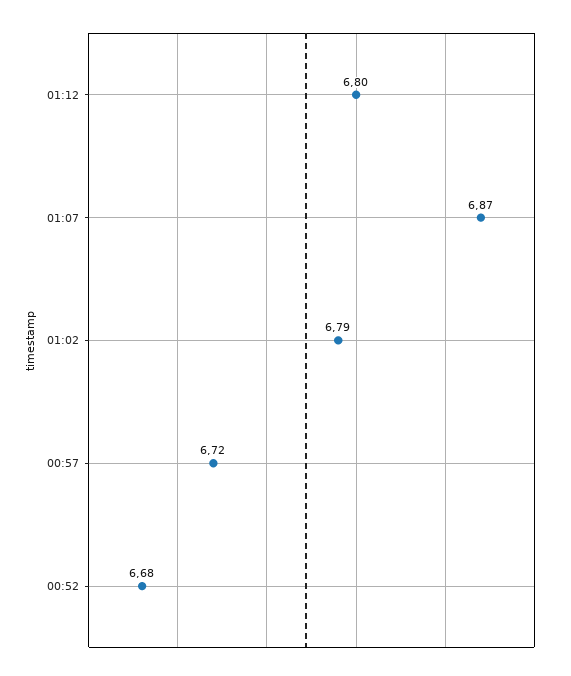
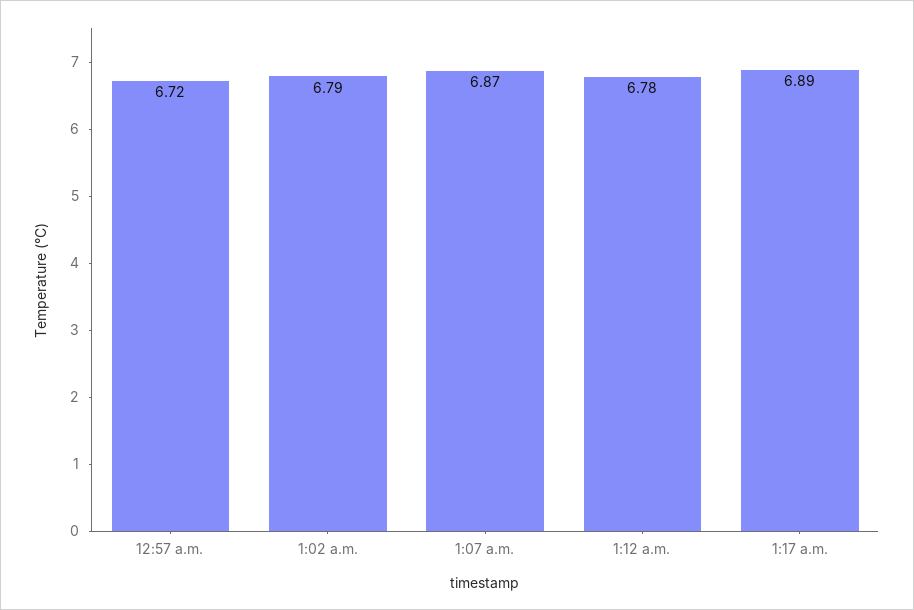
01:12: 6.8 -> 6.78
00:52: 6.68 -> none
1:17 a.m.: none -> 6.89

